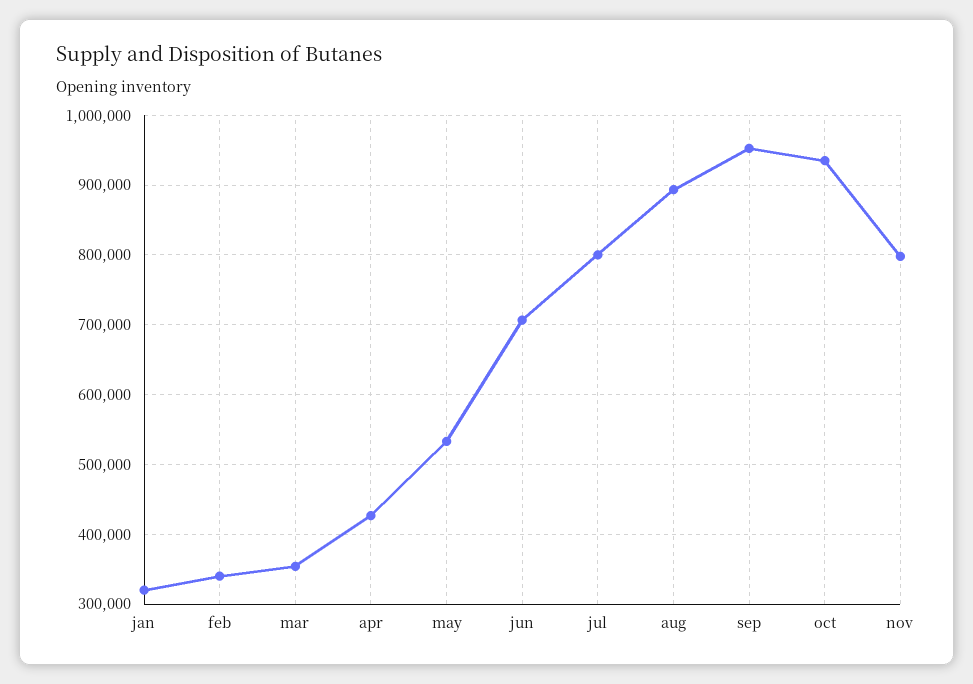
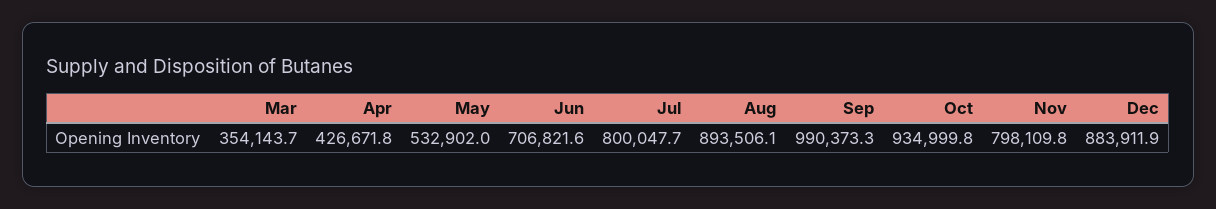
jan: 320000 -> none
feb: 340000 -> none
sep: 950000 -> 990373.3
Dec: none -> 883911.9

